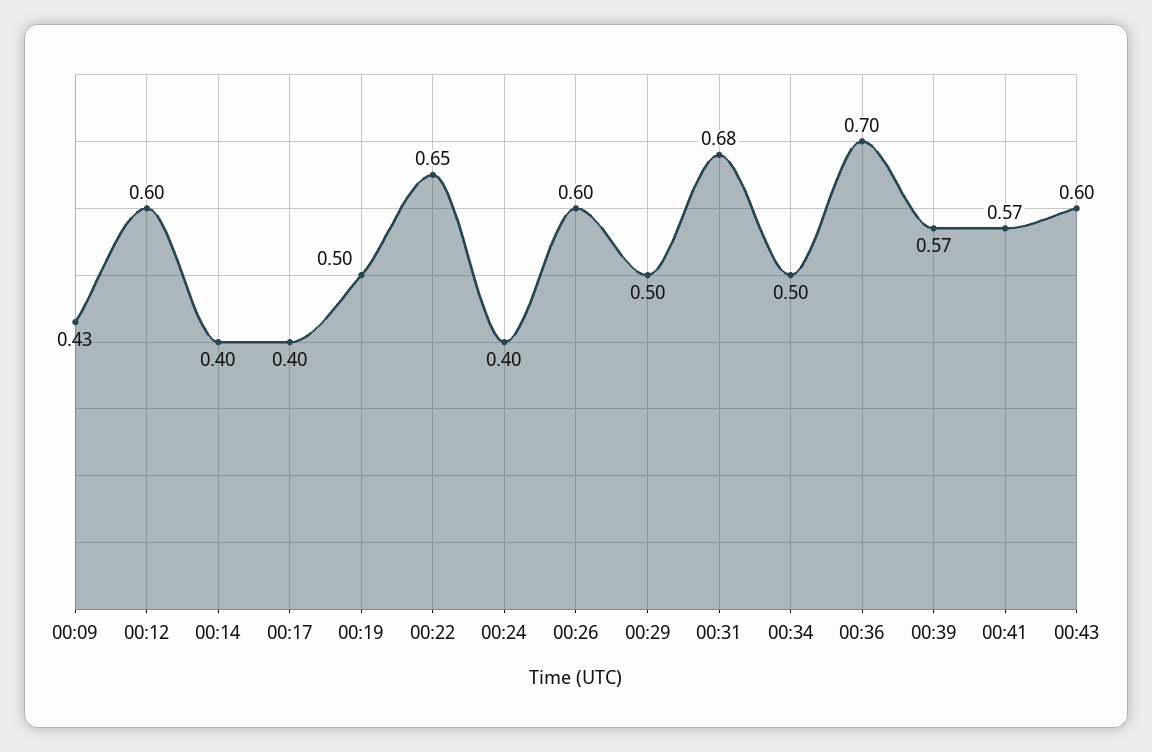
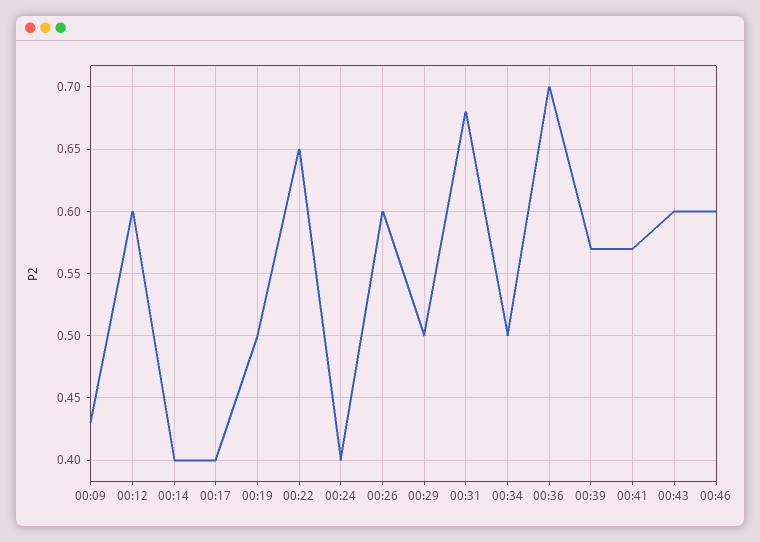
00:46: none -> 0.6

